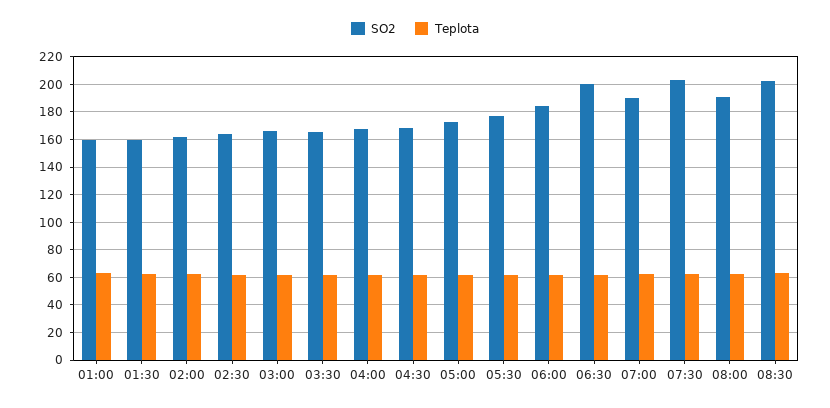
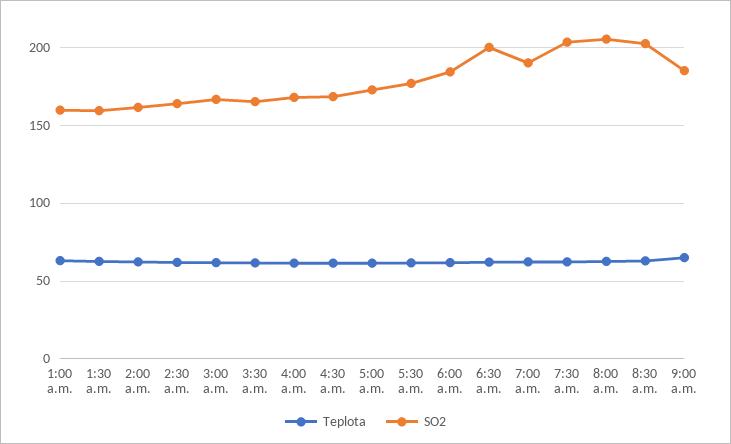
SO2, 08:00: 190 -> 205
Teplota, 9:00 a.m.: none -> 65
SO2, 9:00 a.m.: none -> 185

